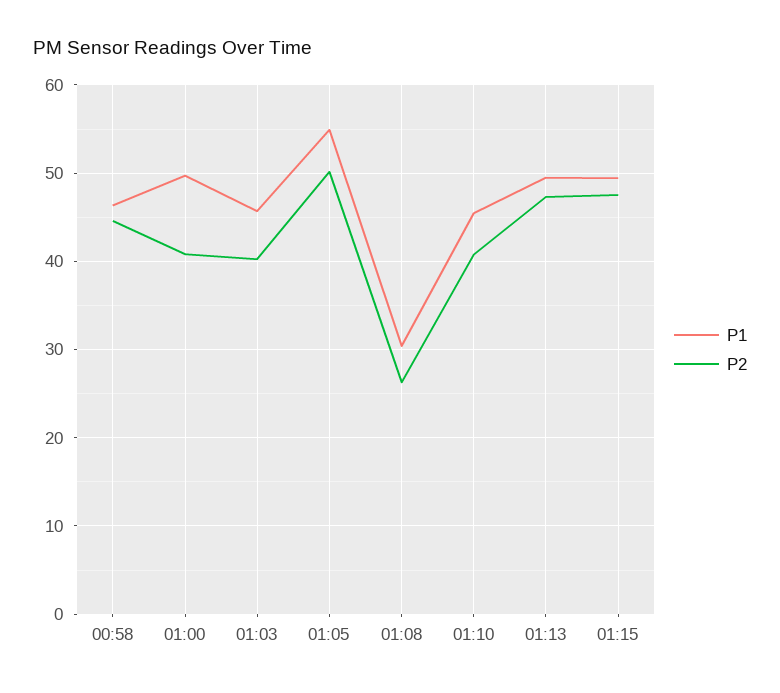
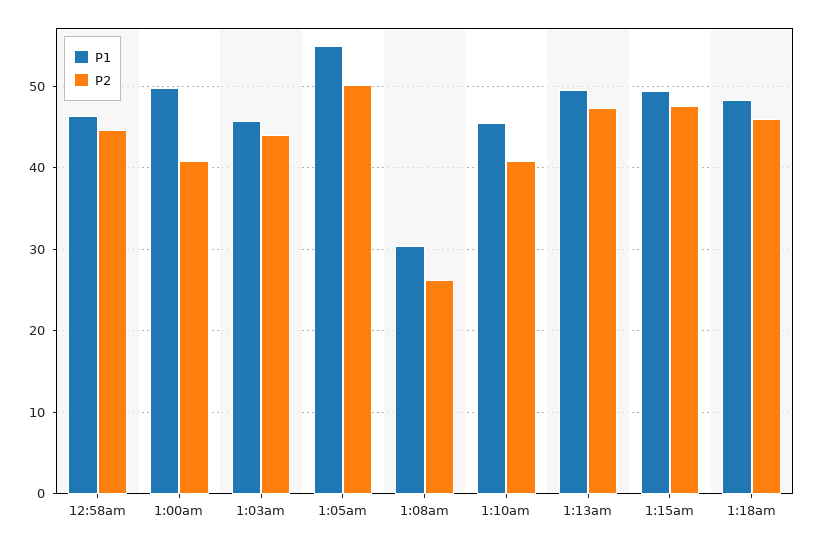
P2, 01:03: 40 -> 44
P1, 1:18am: none -> 48
P2, 1:18am: none -> 46

